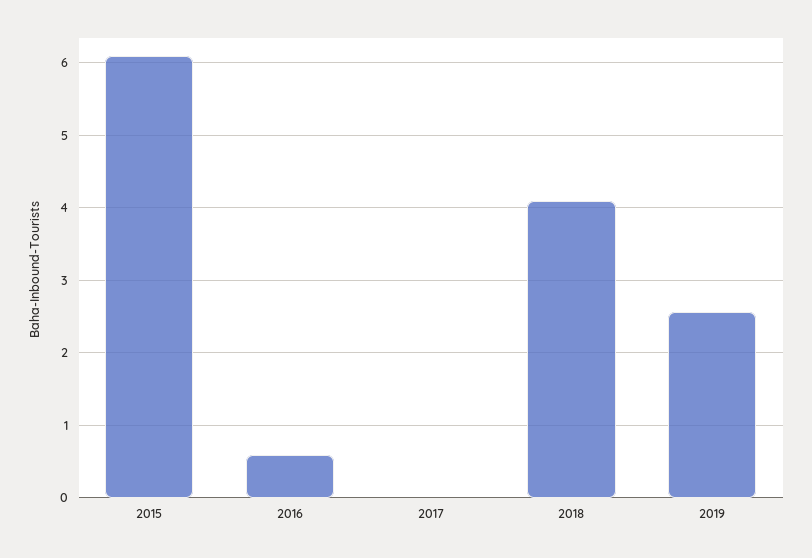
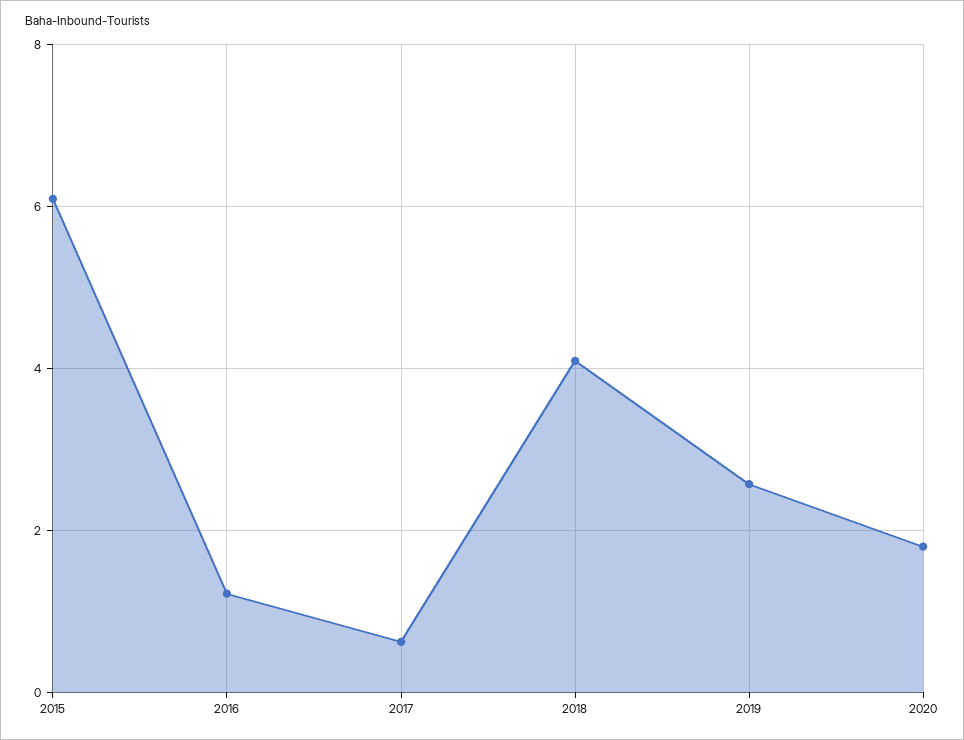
2016: 0.6 -> 1.2
2017: 0 -> 0.6
2020: none -> 1.8

